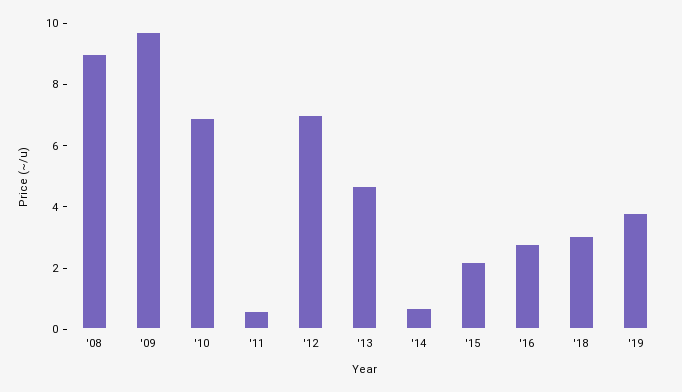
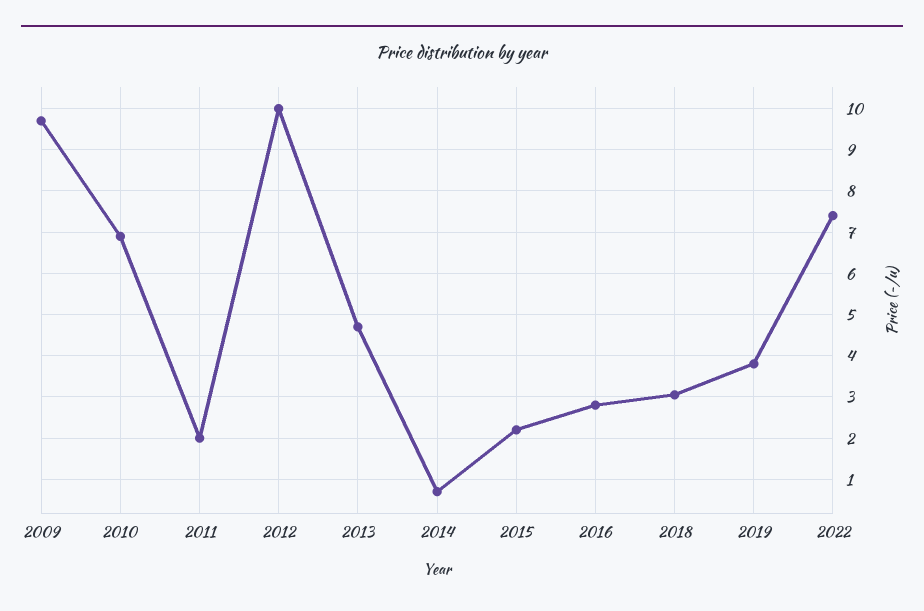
'08: 9 -> none
'11: 0.5 -> 2
'12: 7 -> 10
2022: none -> 7.4

